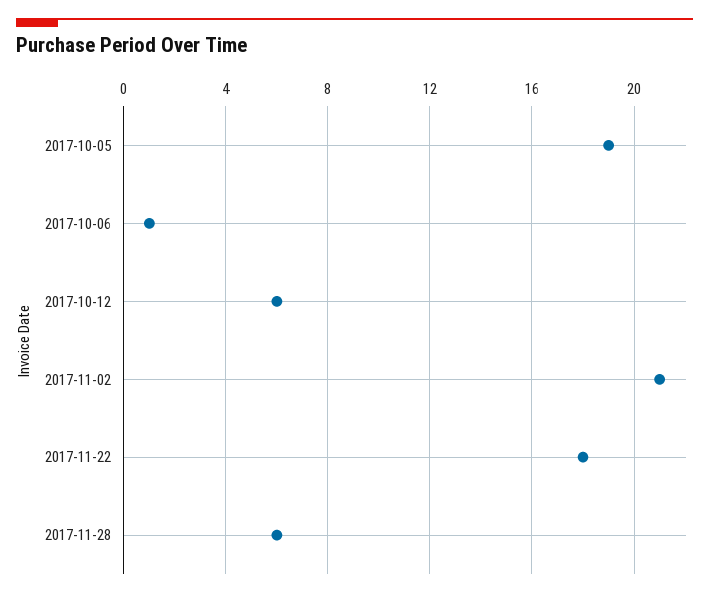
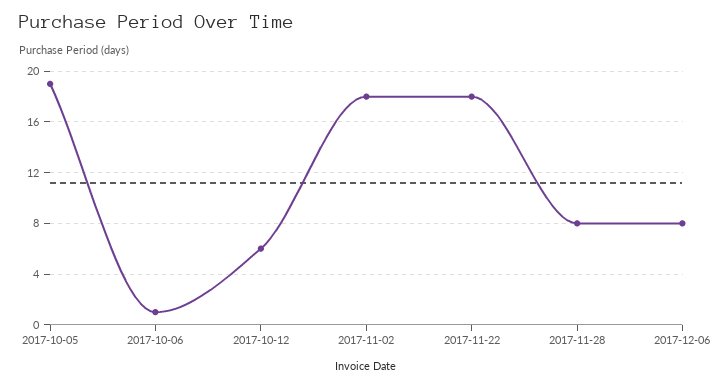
2017-11-02: 21 -> 18
2017-11-28: 6 -> 8
2017-12-06: none -> 8

